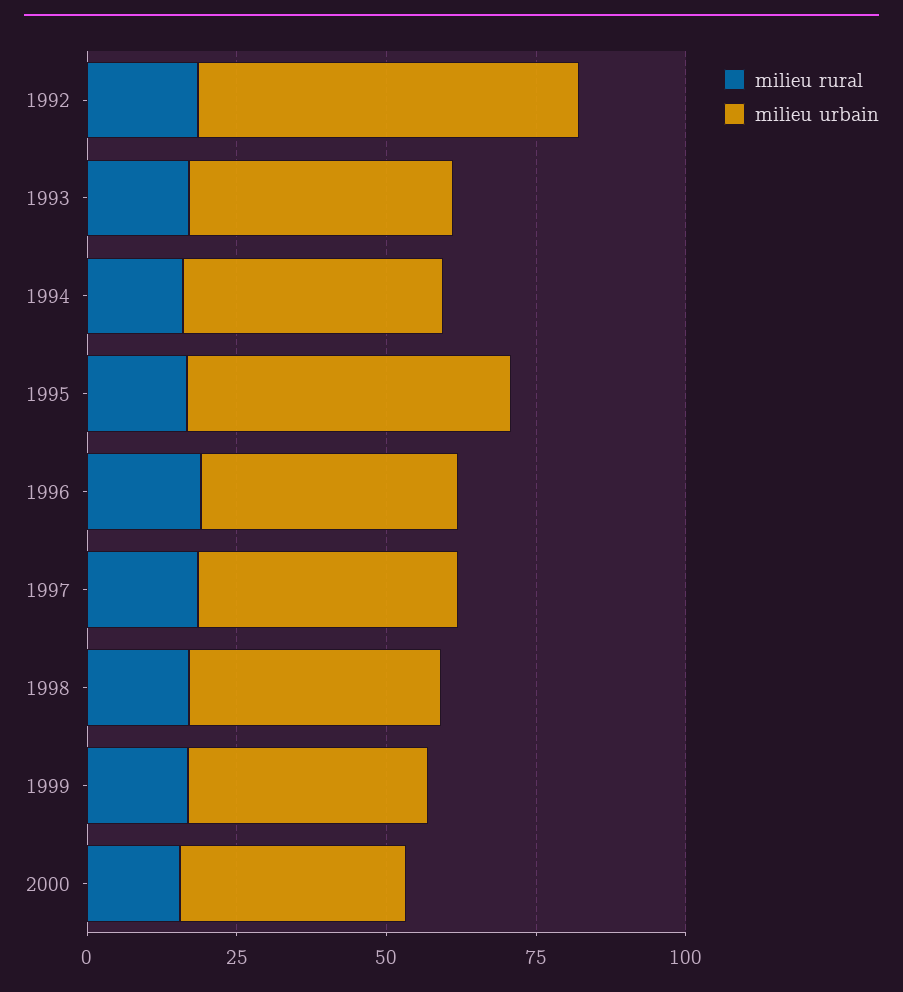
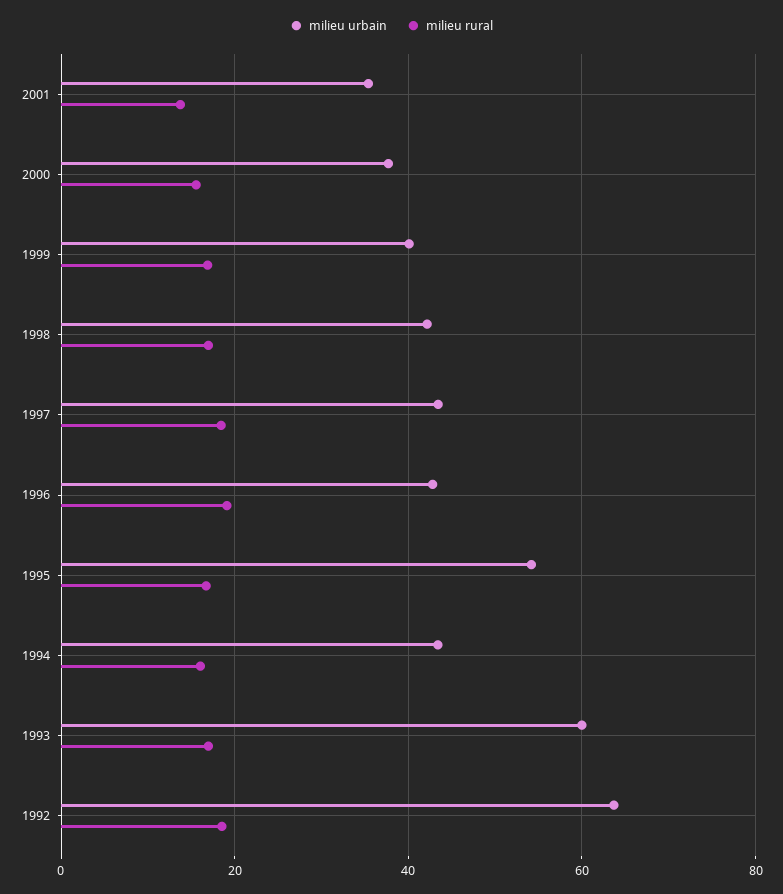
milieu urbain, 1993: 45 -> 60
milieu urbain, 2001: none -> 36
milieu rural, 2001: none -> 14

